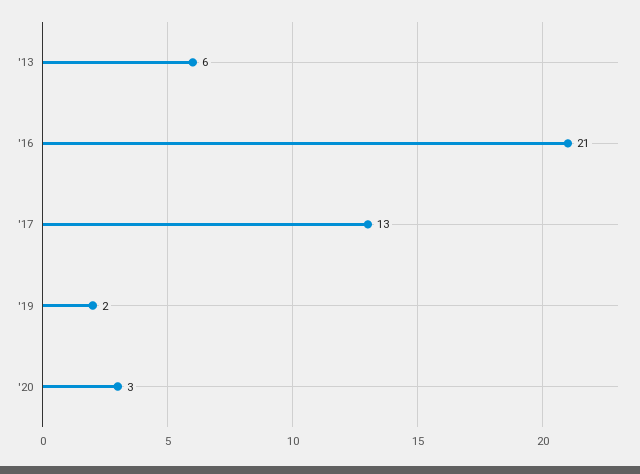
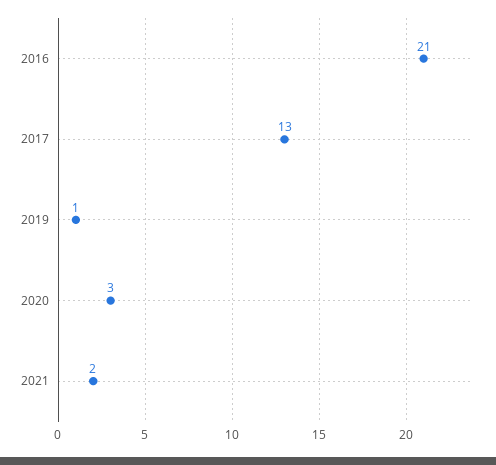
'13: 6 -> none
'19: 2 -> 1
2021: none -> 2

